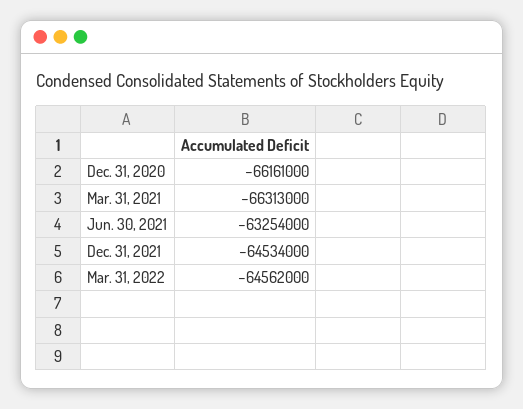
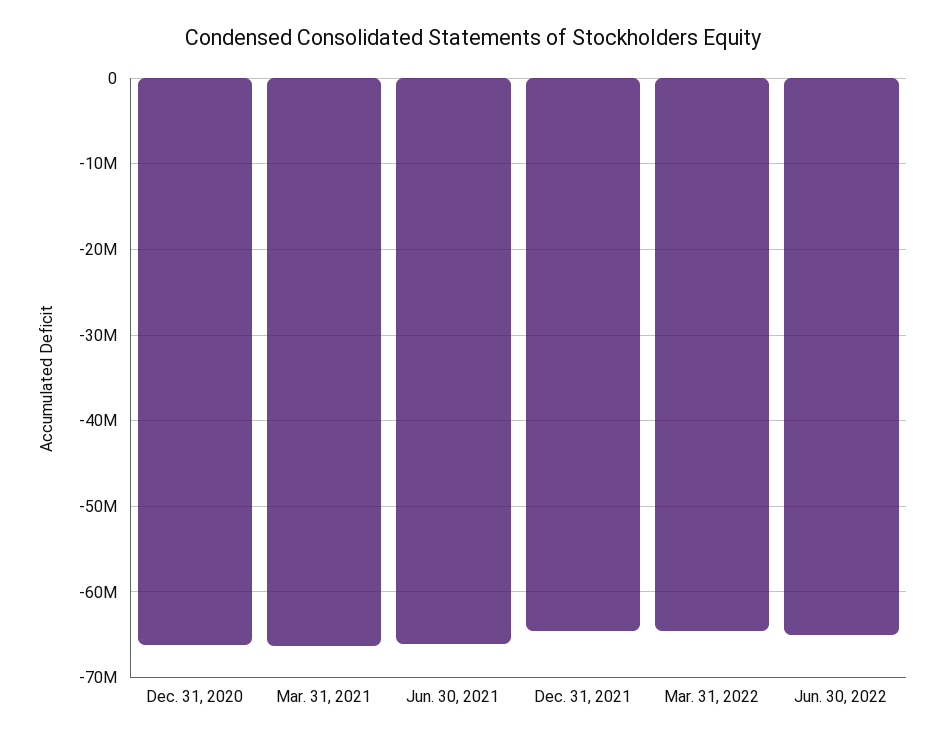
Jun. 30, 2021: -63254000 -> -66000000
Jun. 30, 2022: none -> -65000000

